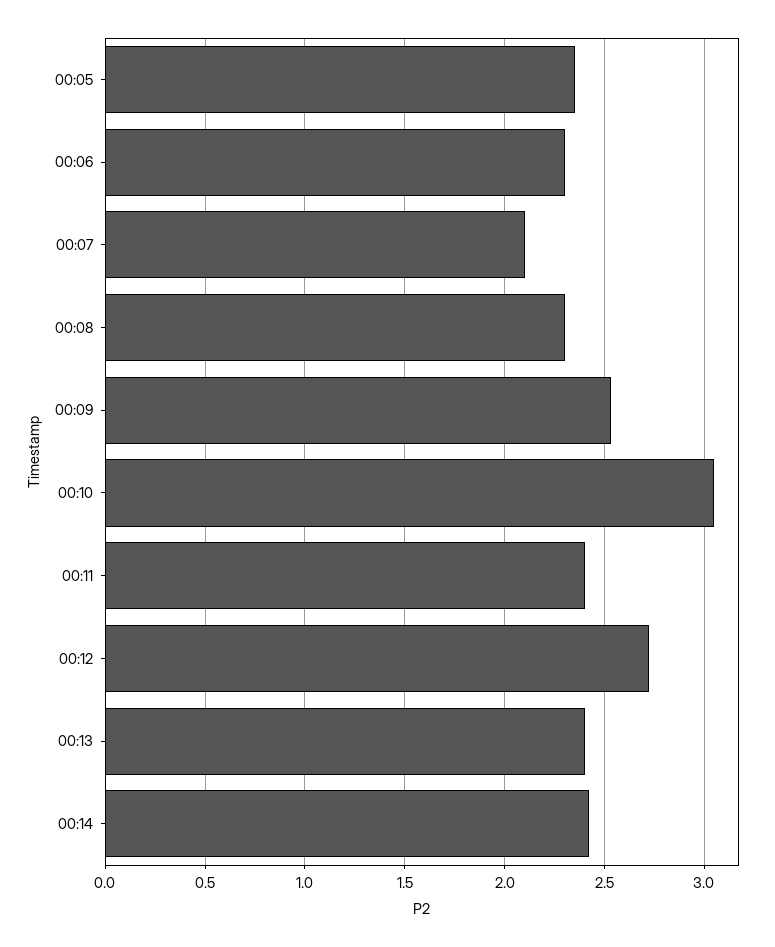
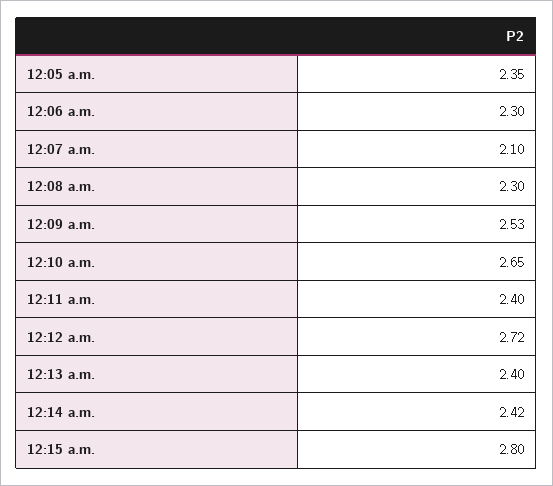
00:10: 3.05 -> 2.65
12:15 a.m.: none -> 2.8

